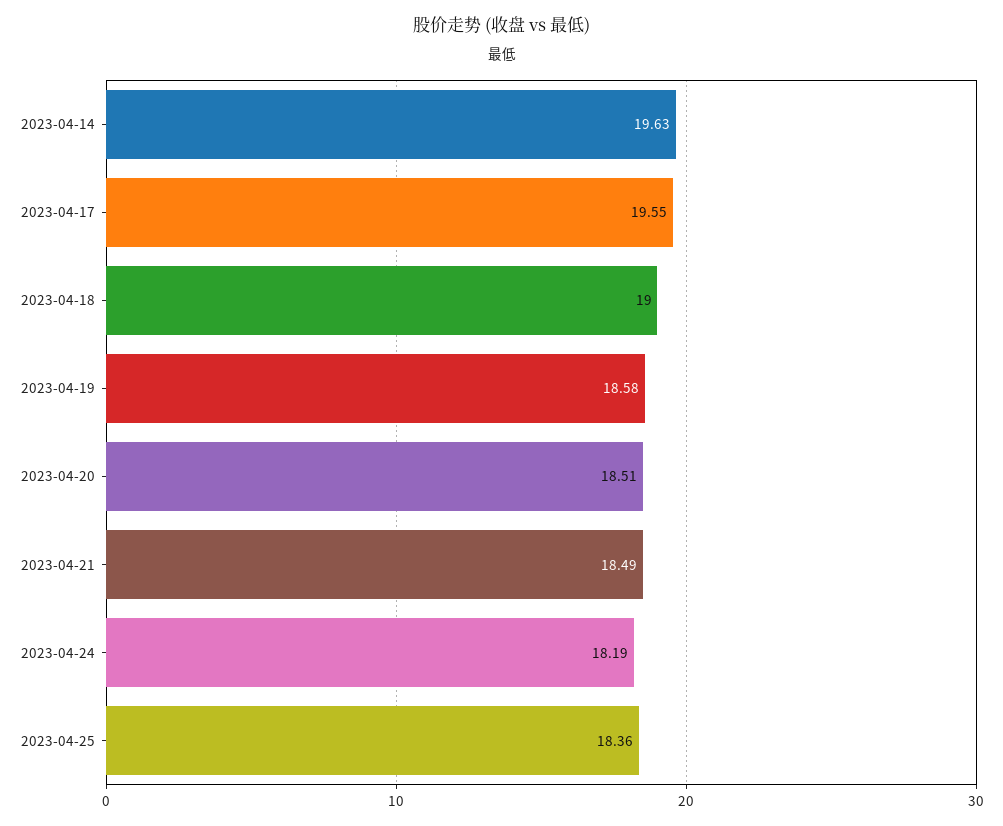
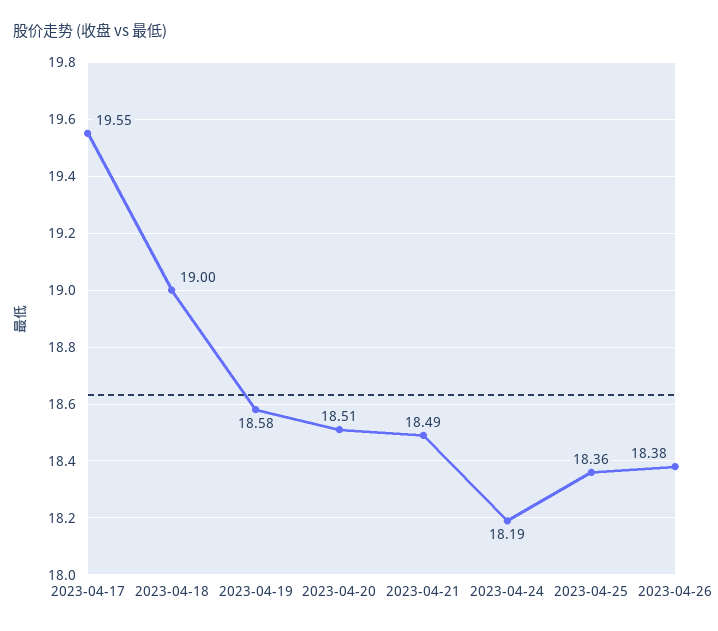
2023-04-14: 19.63 -> none
2023-04-26: none -> 18.38

